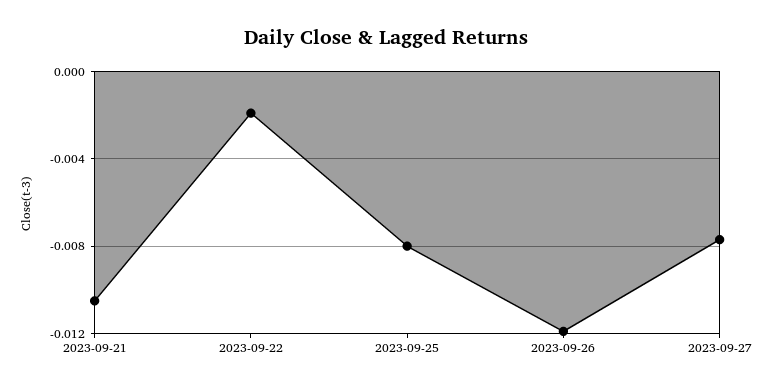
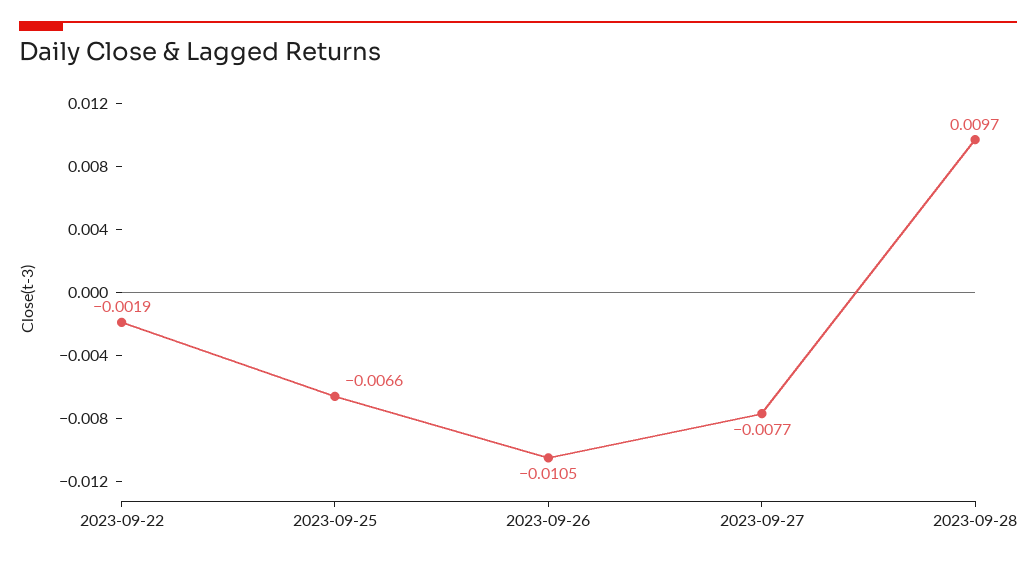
2023-09-21: -0.0105 -> none
2023-09-25: -0.008 -> -0.0066
2023-09-26: -0.012 -> -0.0105
2023-09-28: none -> 0.0097

